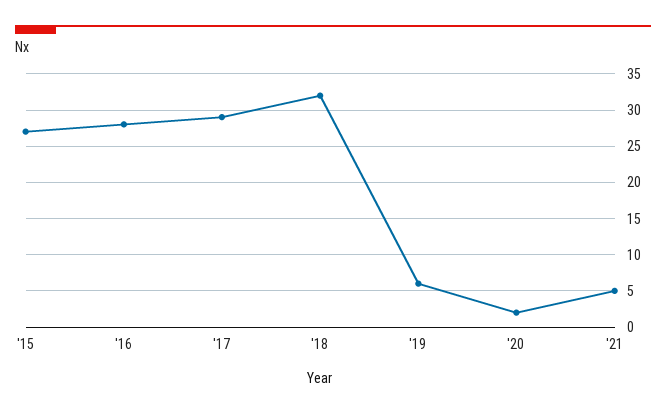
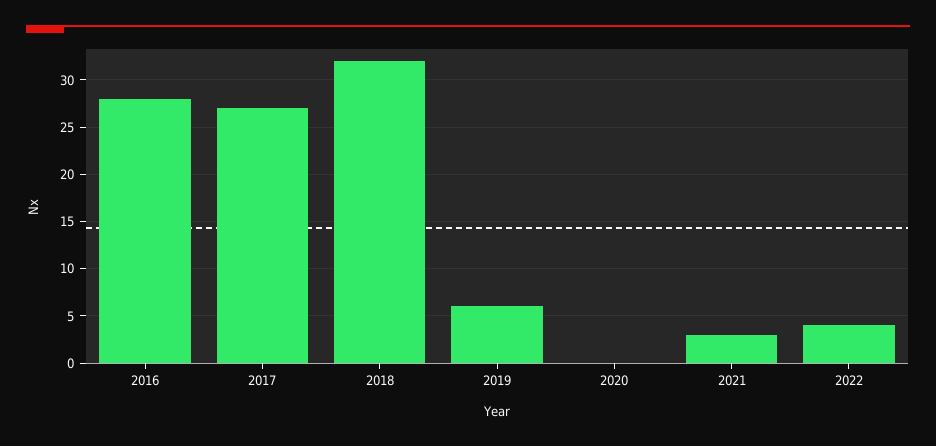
'15: 27 -> none
'17: 29 -> 27
'20: 2 -> 0
'21: 5 -> 3
2022: none -> 4

